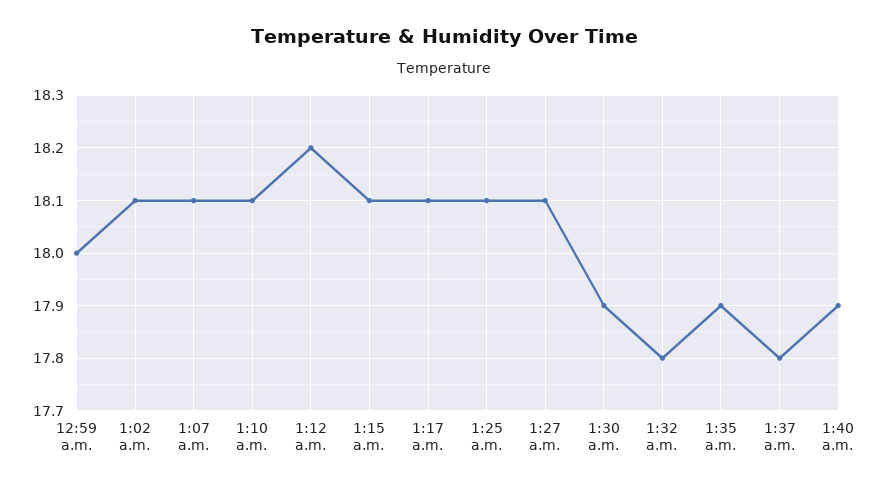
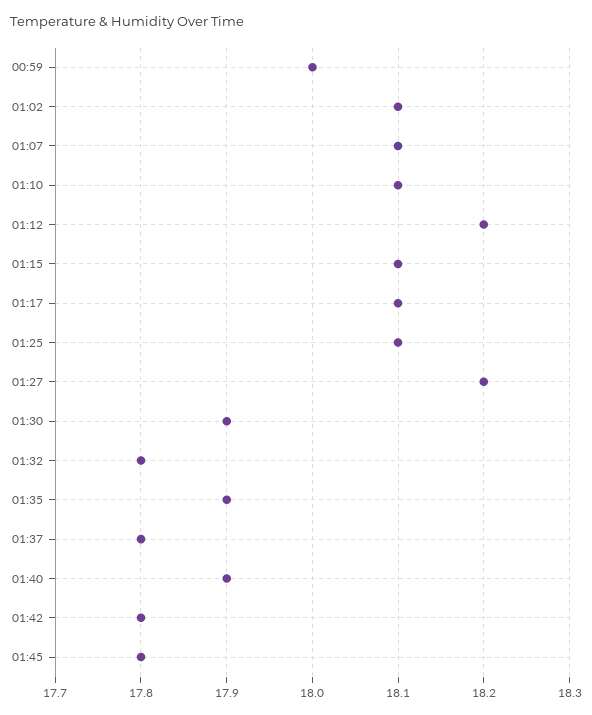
1:27 a.m.: 18.1 -> 18.2
01:42: none -> 17.8
01:45: none -> 17.8

